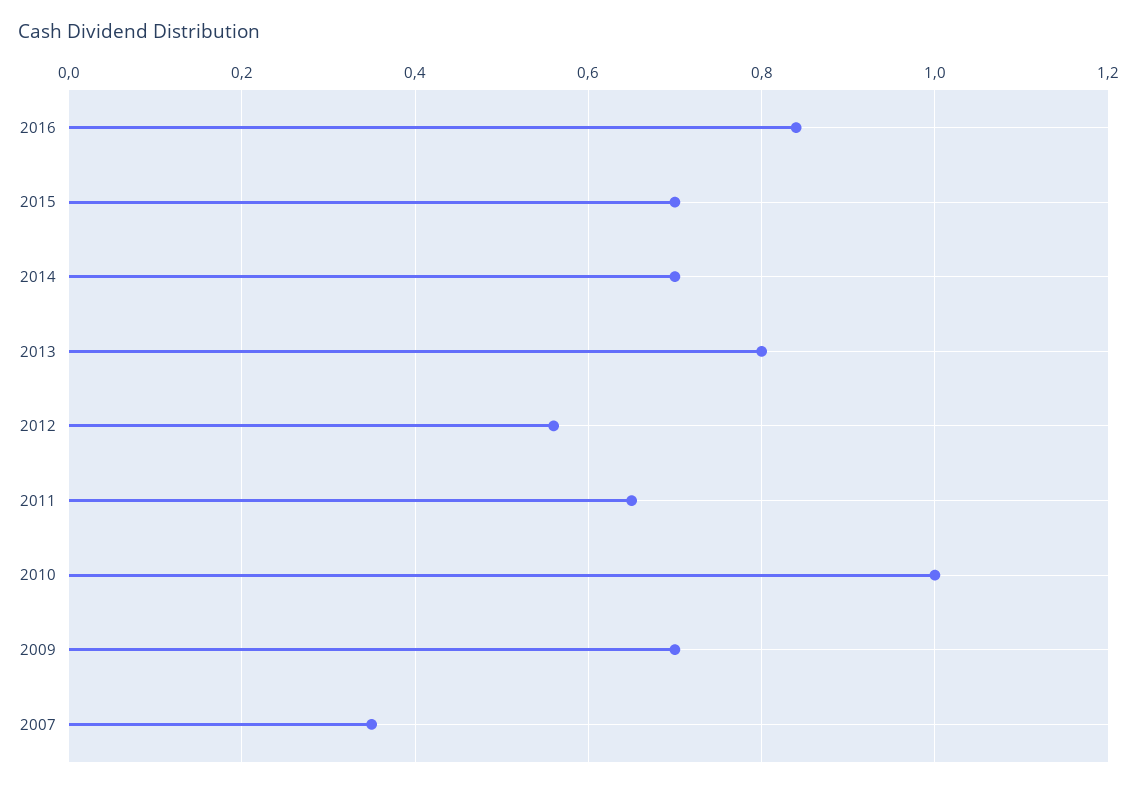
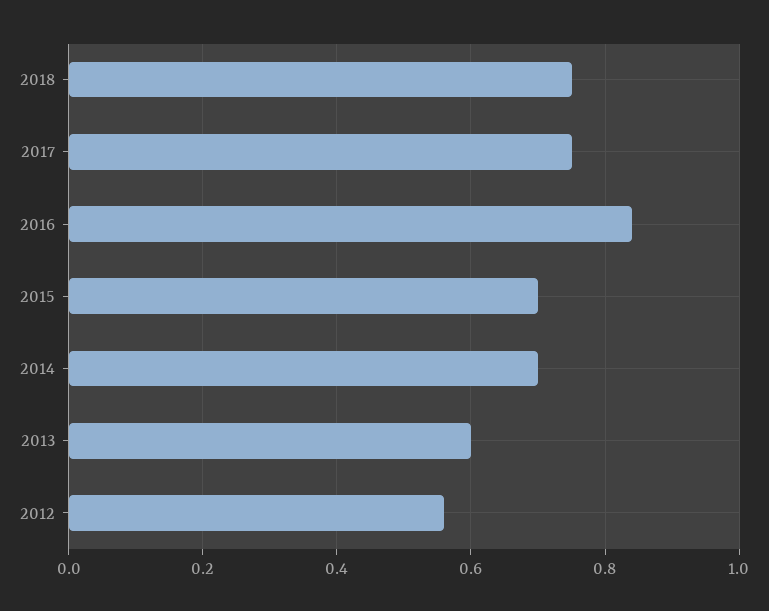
2013: 0.8 -> 0.6
2011: 0.65 -> none
2010: 1 -> none
2009: 0.7 -> none
2007: 0.35 -> none
2018: none -> 0.75
2017: none -> 0.75

